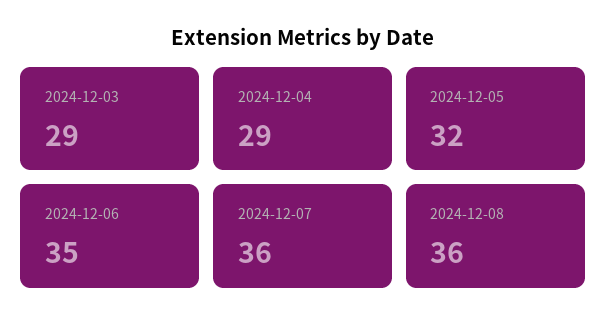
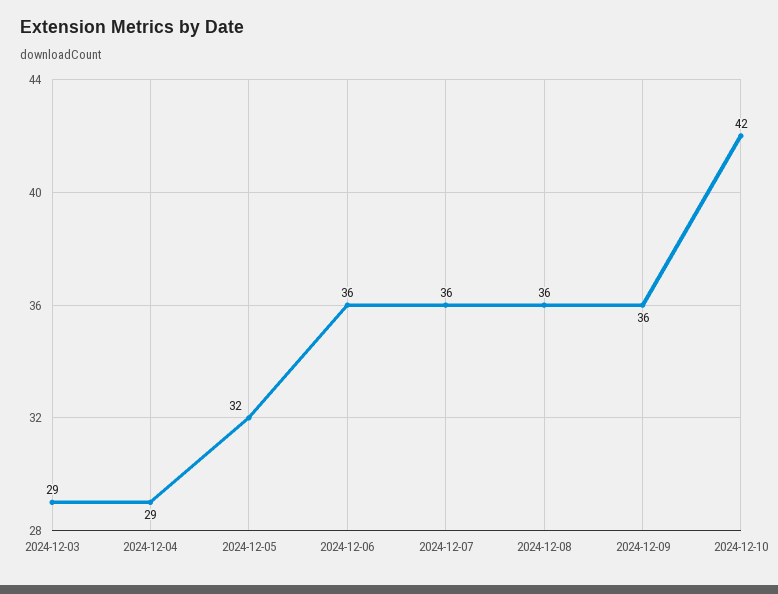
2024-12-06: 35 -> 36
2024-12-09: none -> 36
2024-12-10: none -> 42

